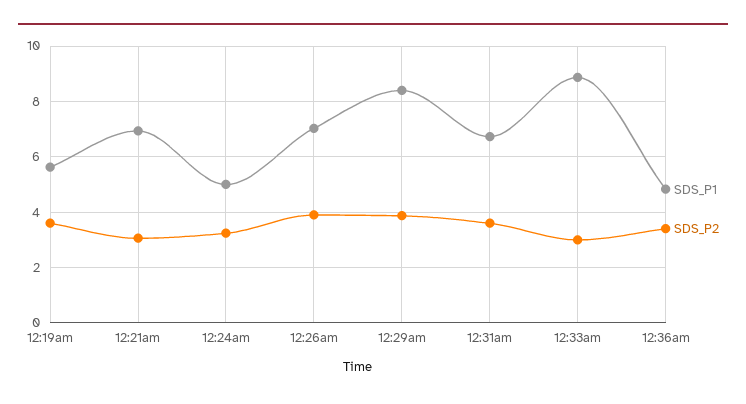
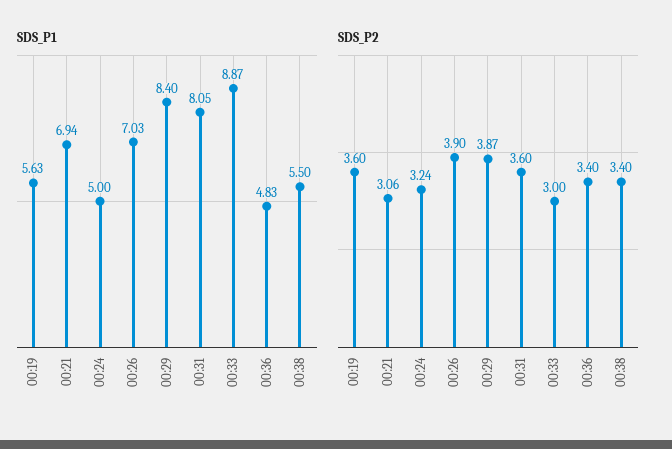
SDS_P1, 12:31am: 6.75 -> 8.05
SDS_P1, 00:38: none -> 5.5
SDS_P2, 00:38: none -> 3.4

